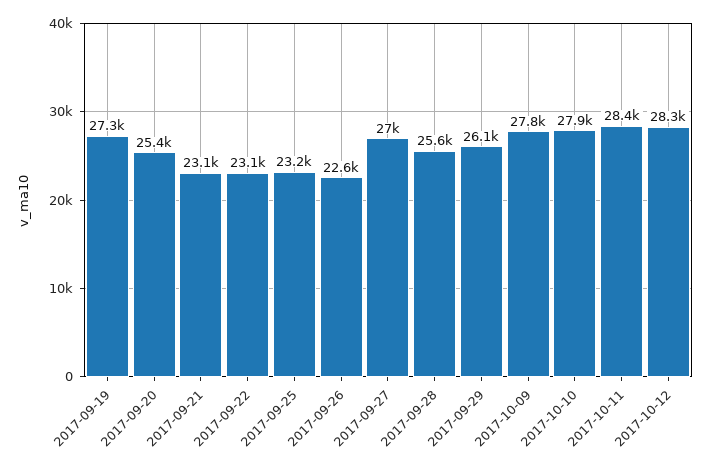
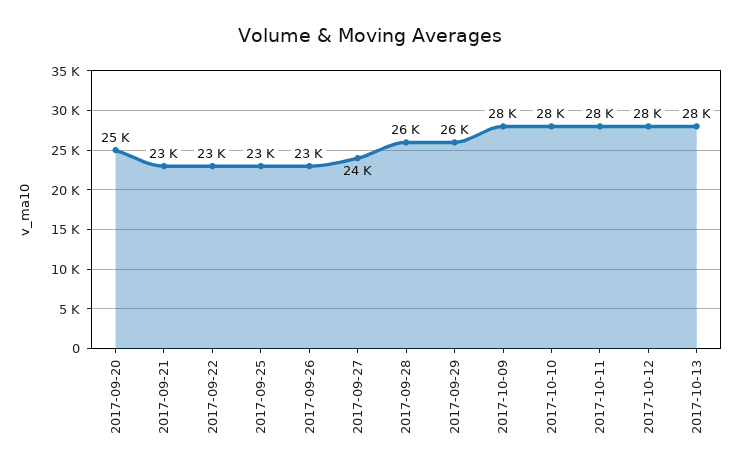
2017-09-19: 27300 -> none
2017-09-27: 27000 -> 24000
2017-10-13: none -> 28000

